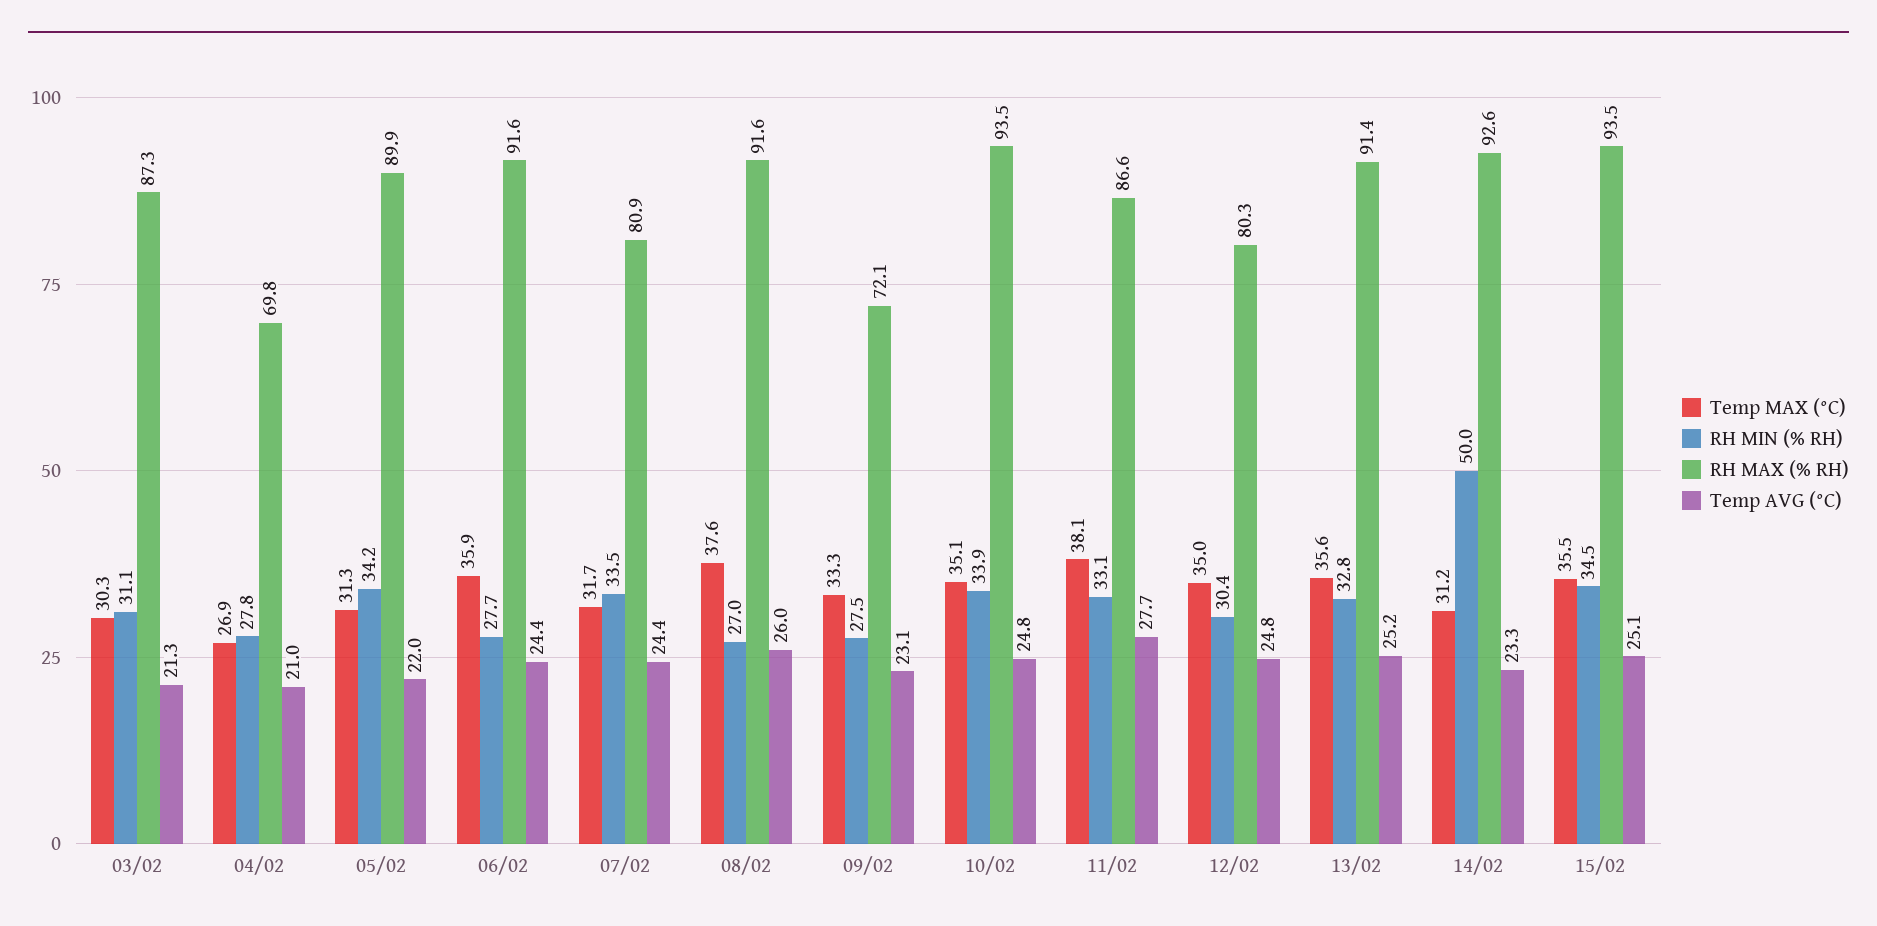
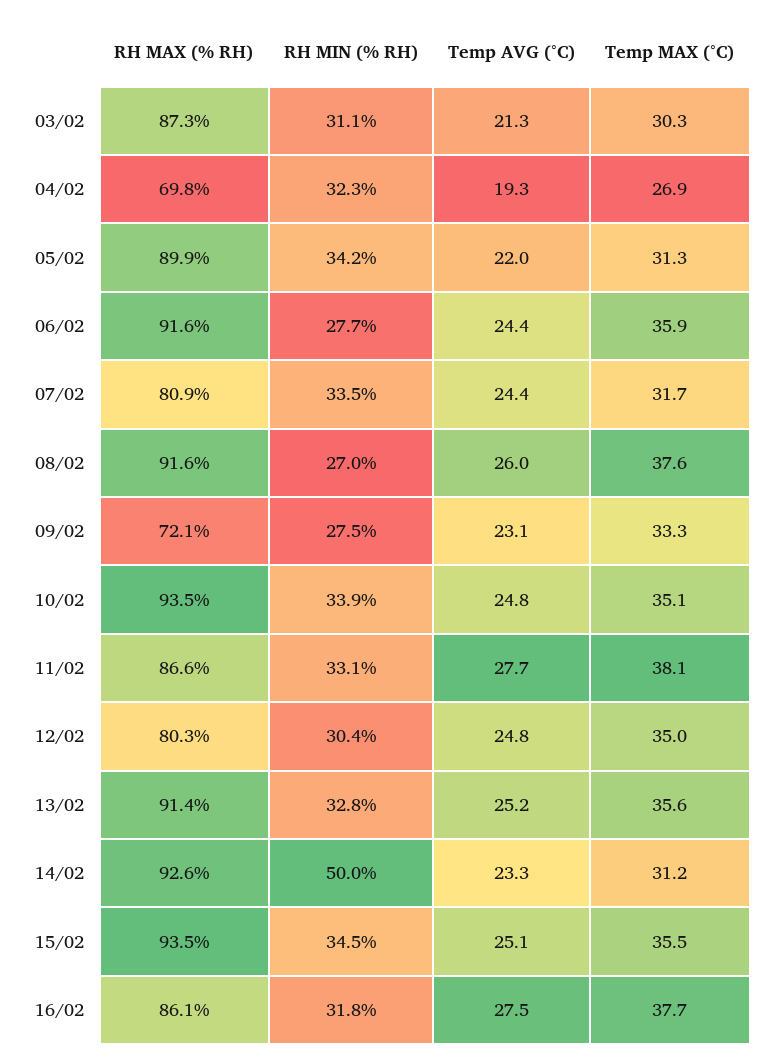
RH MIN (% RH), 04/02: 27.8 -> 32.3
Temp AVG (°C), 04/02: 21 -> 19.3
RH MAX (% RH), 16/02: none -> 86.1
RH MIN (% RH), 16/02: none -> 31.8
Temp AVG (°C), 16/02: none -> 27.5
Temp MAX (°C), 16/02: none -> 37.7

